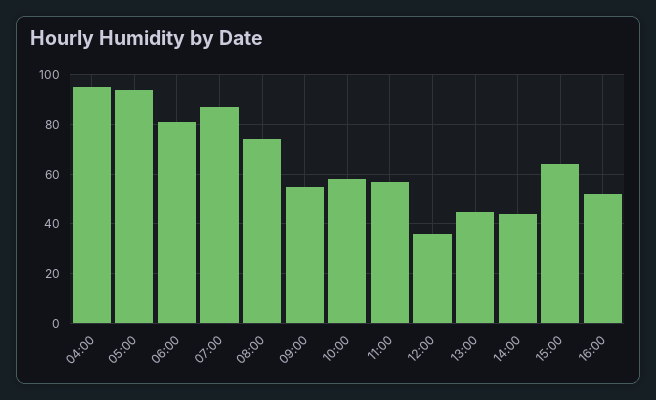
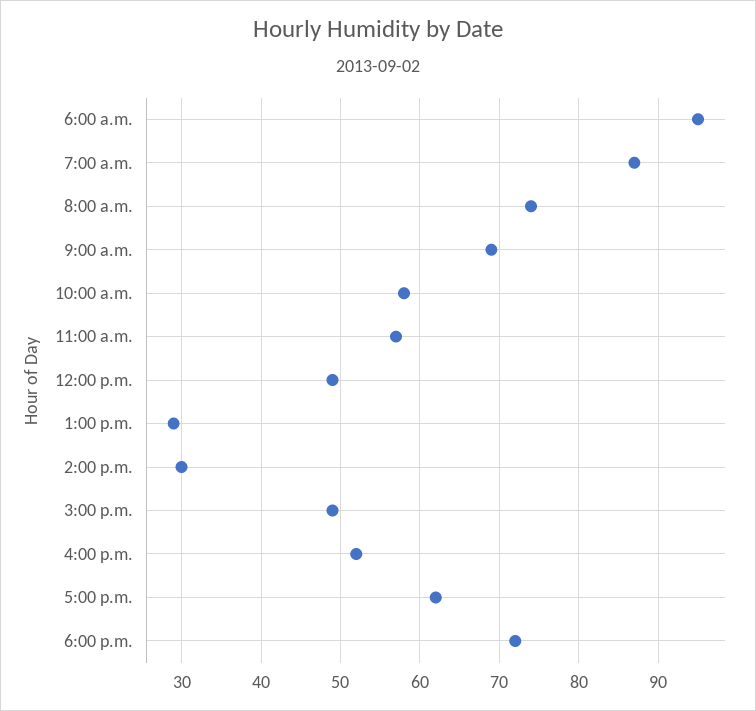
04:00: 95 -> none
05:00: 95 -> none
06:00: 80 -> 95
09:00: 55 -> 69
12:00: 35 -> 49
13:00: 45 -> 29
14:00: 45 -> 30
15:00: 65 -> 49
5:00 p.m.: none -> 62
6:00 p.m.: none -> 72

